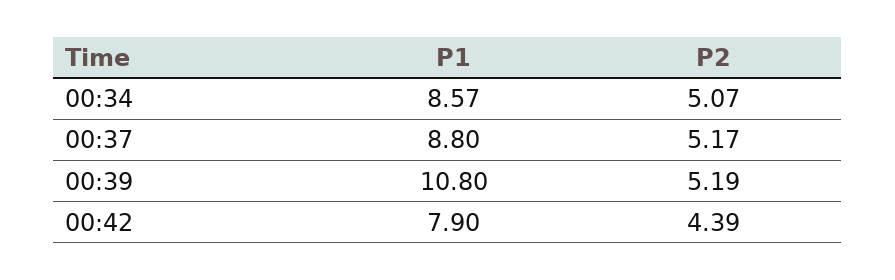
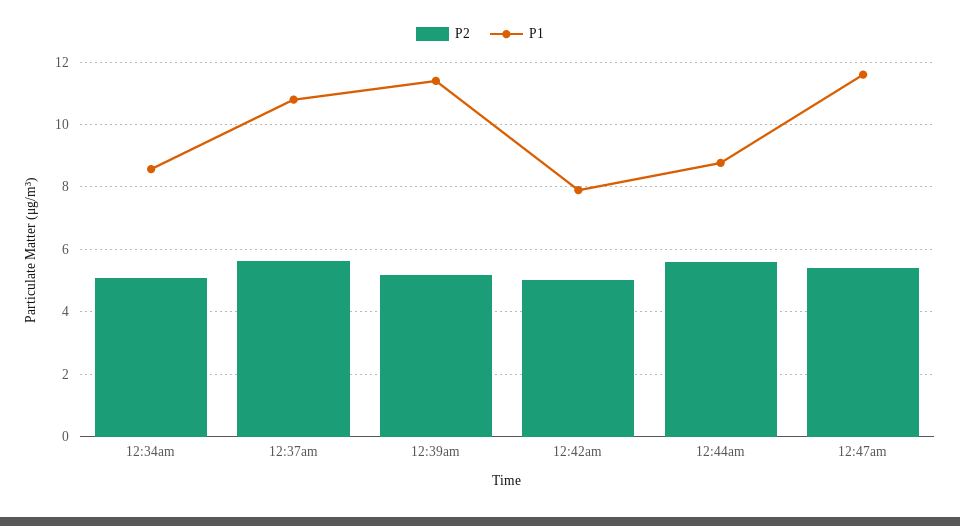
P1, 00:37: 8.8 -> 10.8
P2, 00:37: 5.17 -> 5.6
P1, 00:39: 10.8 -> 11.4
P2, 00:42: 4.39 -> 5
P2, 12:44am: none -> 5.6
P1, 12:44am: none -> 8.8
P2, 12:47am: none -> 5.4
P1, 12:47am: none -> 11.6

